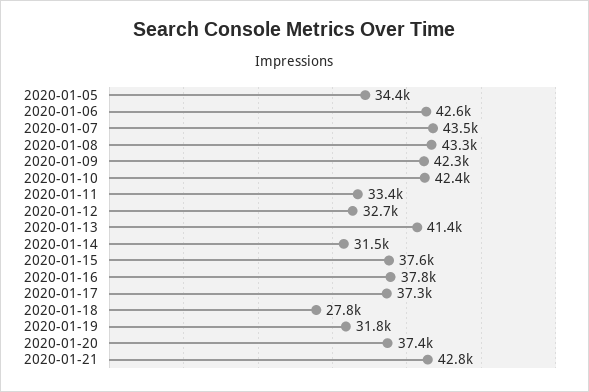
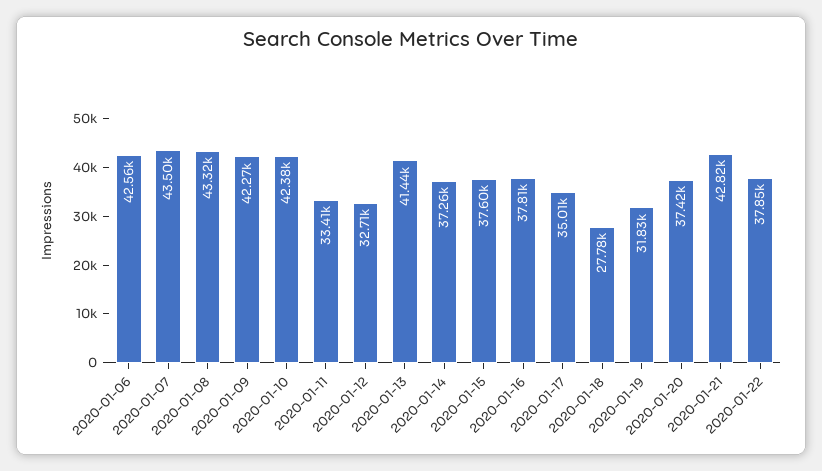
2020-01-05: 34400 -> none
2020-01-14: 31500 -> 37260
2020-01-17: 37300 -> 35010
2020-01-22: none -> 37850

